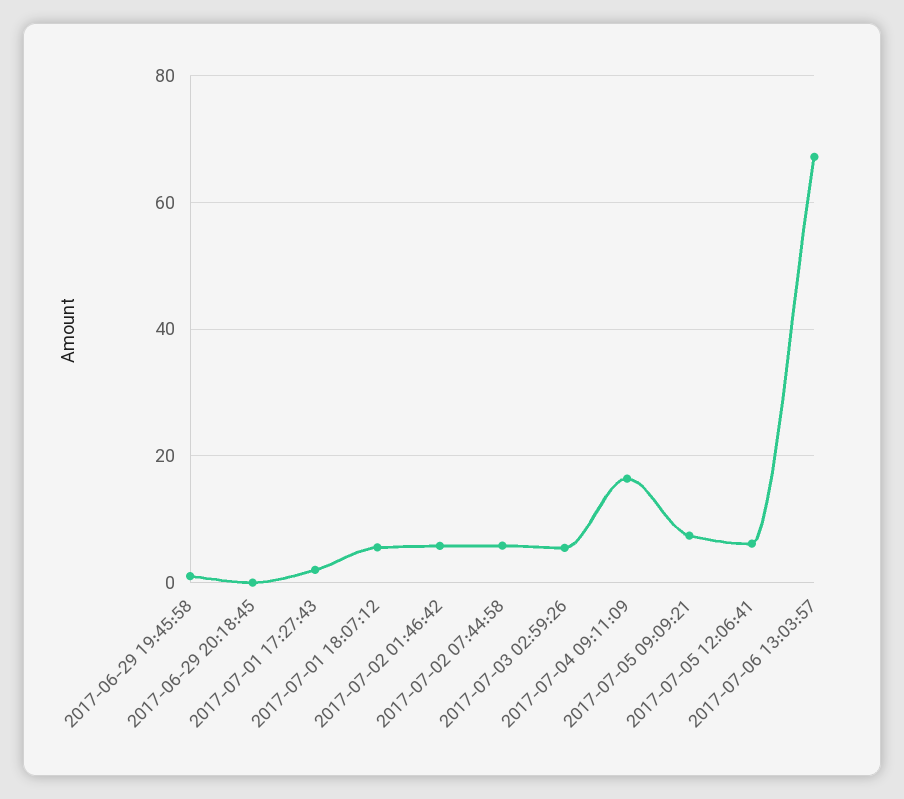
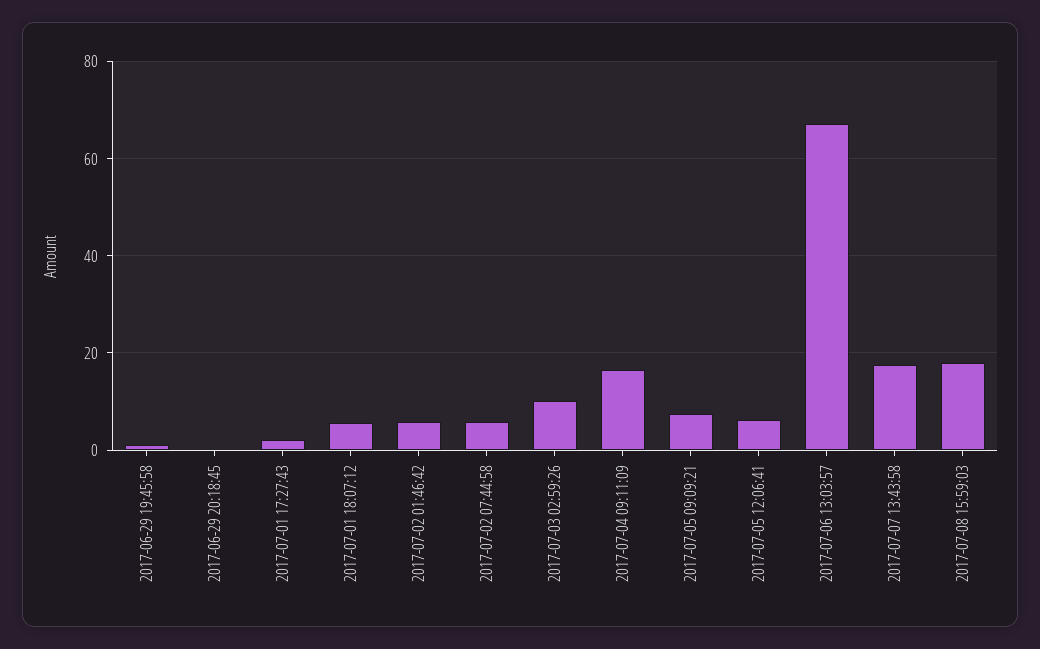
2017-07-03 02:59:26: 6 -> 10
2017-07-07 13:43:58: none -> 18
2017-07-08 15:59:03: none -> 18

